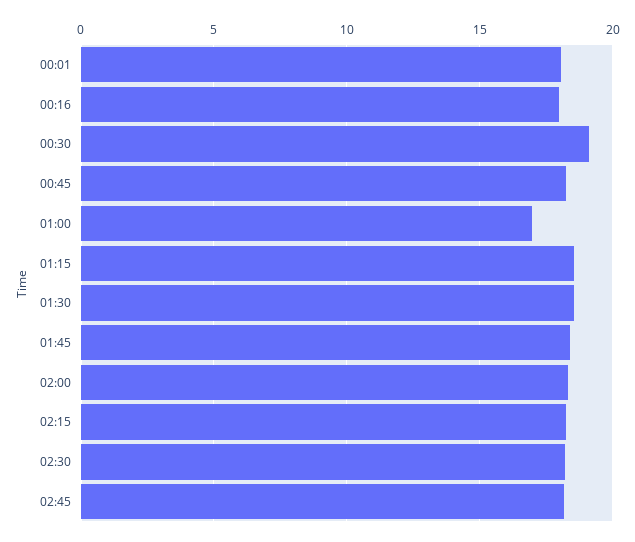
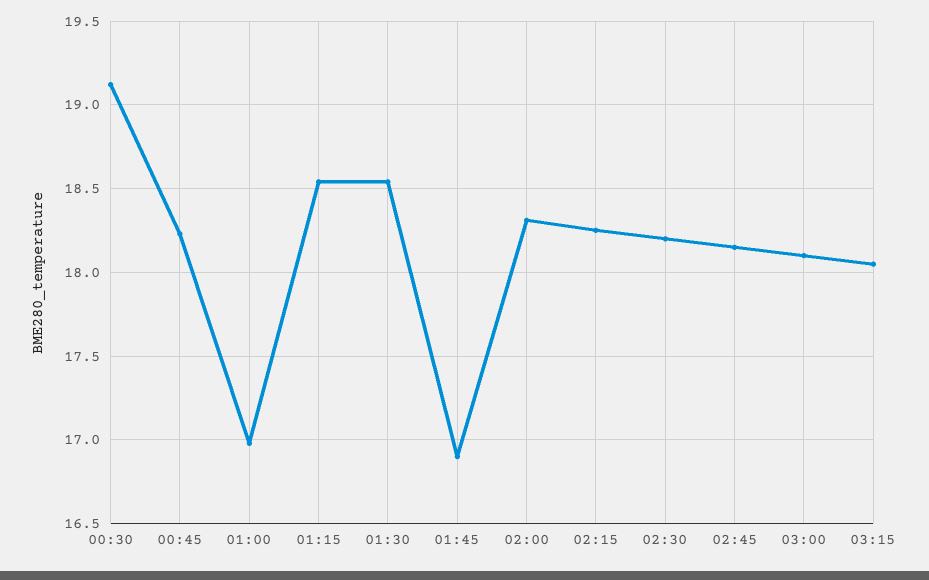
00:01: 18 -> none
00:16: 18 -> none
01:45: 18.5 -> 16.9
03:00: none -> 18.1
03:15: none -> 18.05

